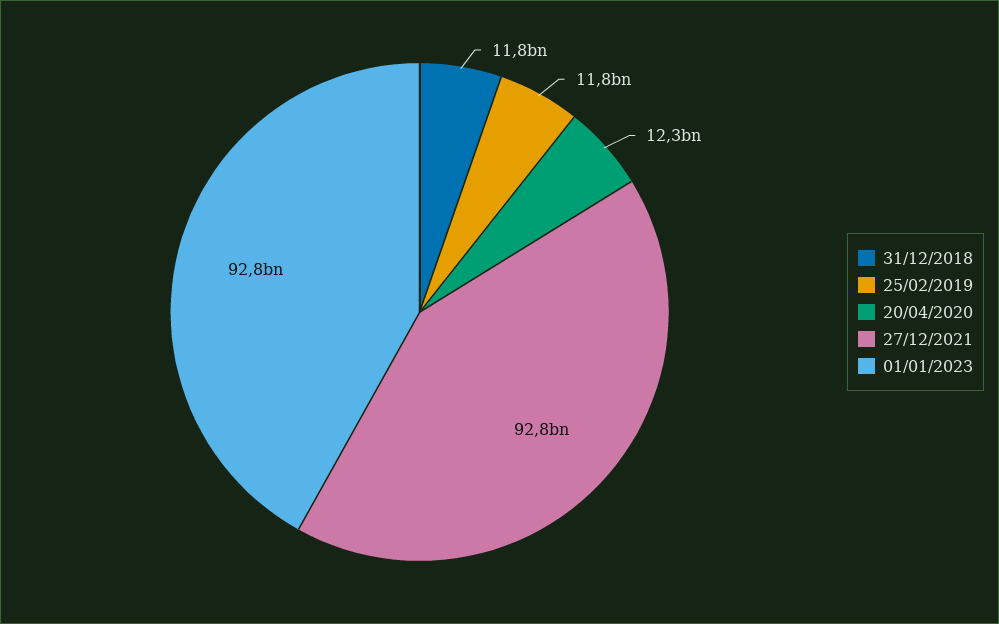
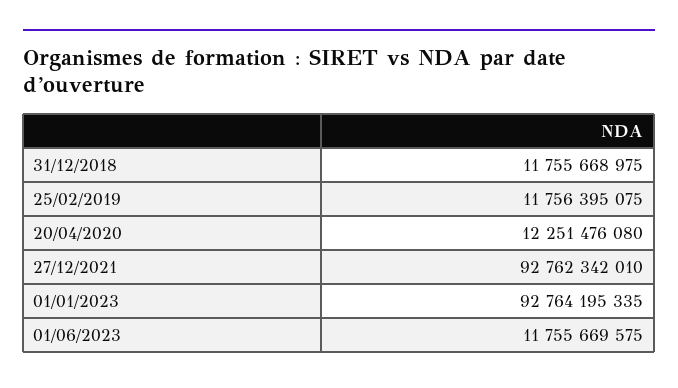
01/06/2023: none -> 11755669575

